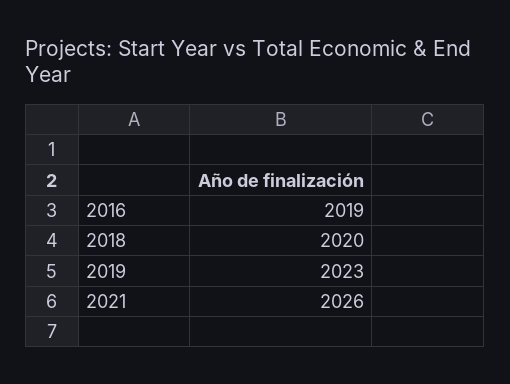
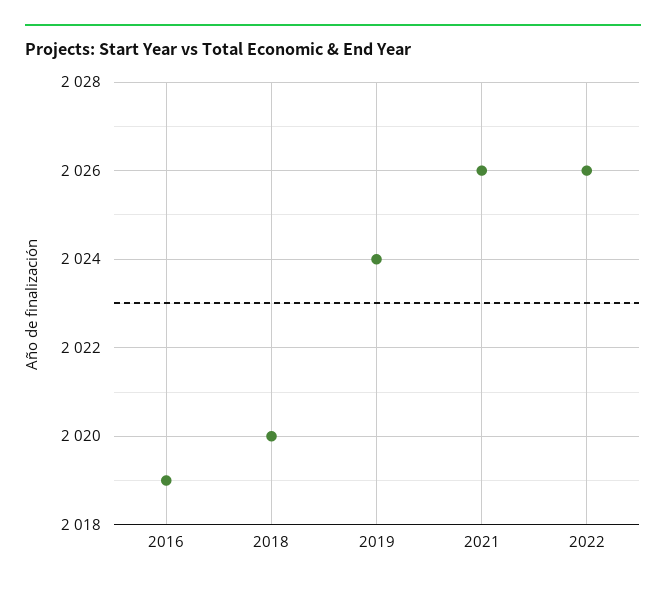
2019: 2023 -> 2024
2022: none -> 2026

